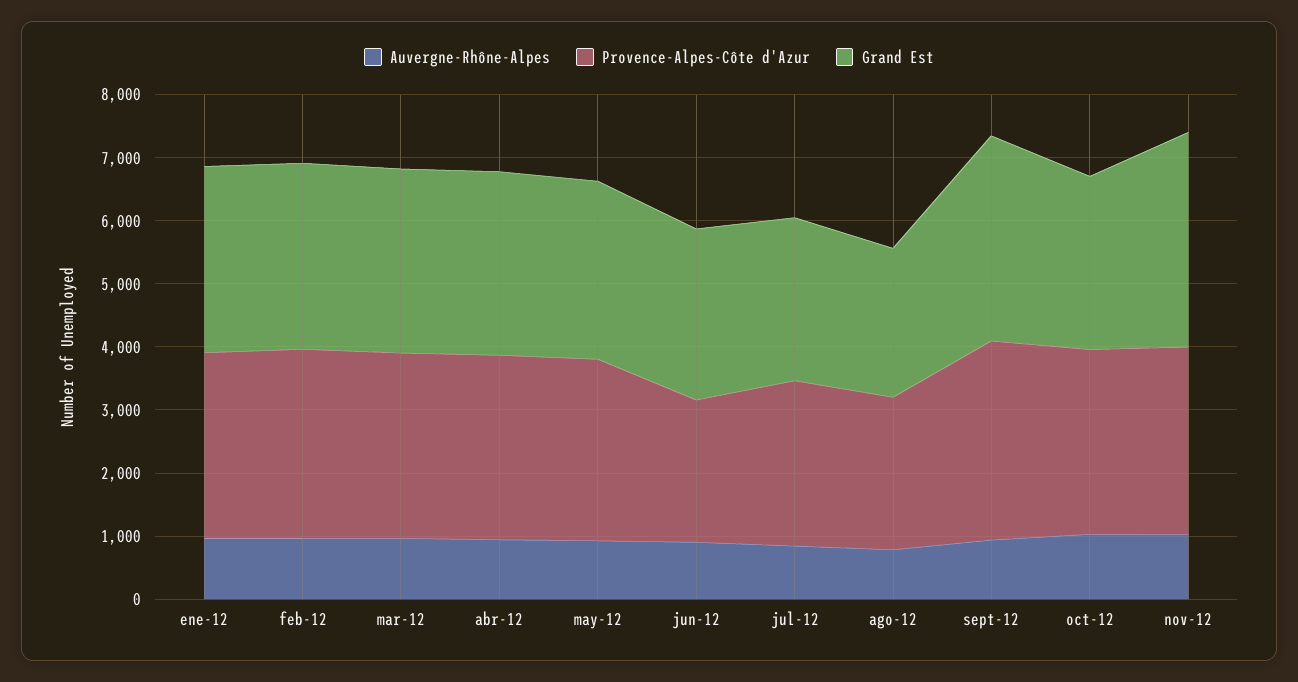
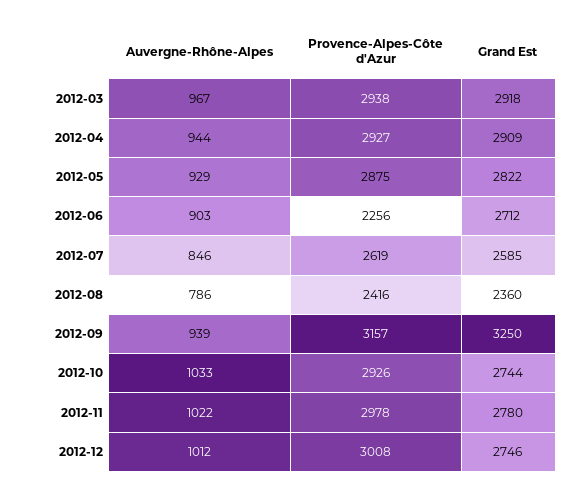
Auvergne-Rhône-Alpes, ene-12: 1000 -> none
Provence-Alpes-Côte d'Azur, ene-12: 3000 -> none
Grand Est, ene-12: 3000 -> none
Auvergne-Rhône-Alpes, feb-12: 1000 -> none
Provence-Alpes-Côte d'Azur, feb-12: 3000 -> none
Grand Est, feb-12: 3000 -> none
Grand Est, nov-12: 3400 -> 2780
Auvergne-Rhône-Alpes, 2012-12: none -> 1012
Provence-Alpes-Côte d'Azur, 2012-12: none -> 3008
Grand Est, 2012-12: none -> 2746

